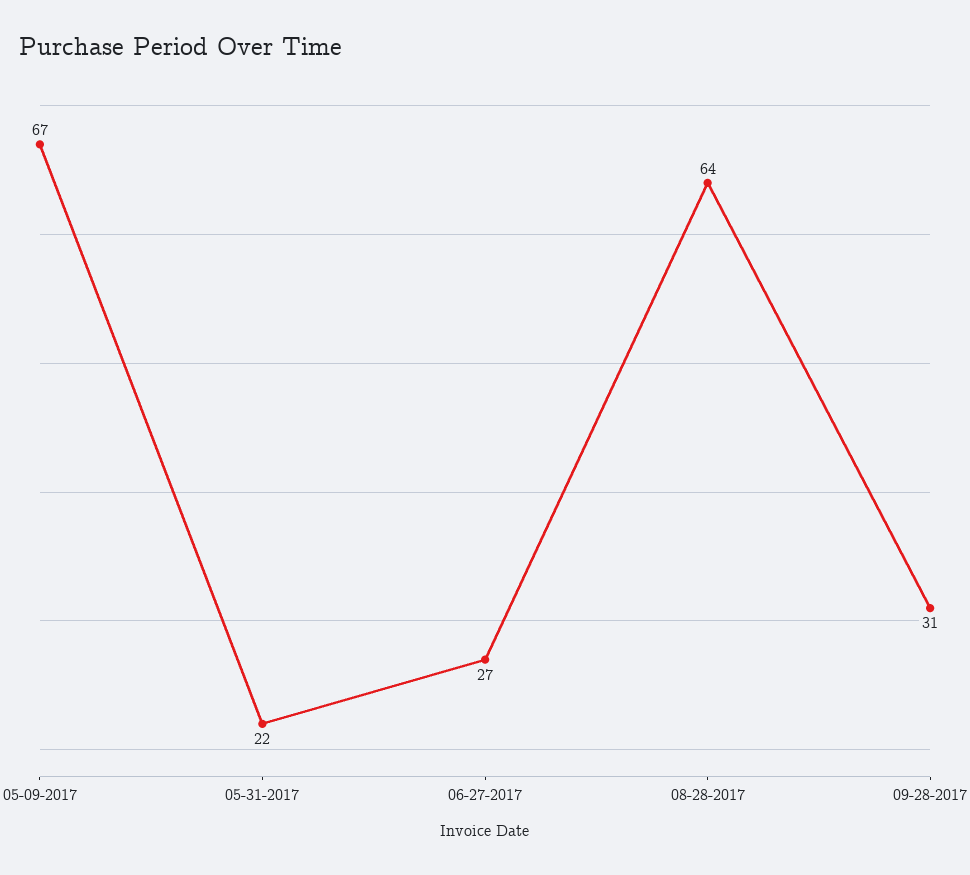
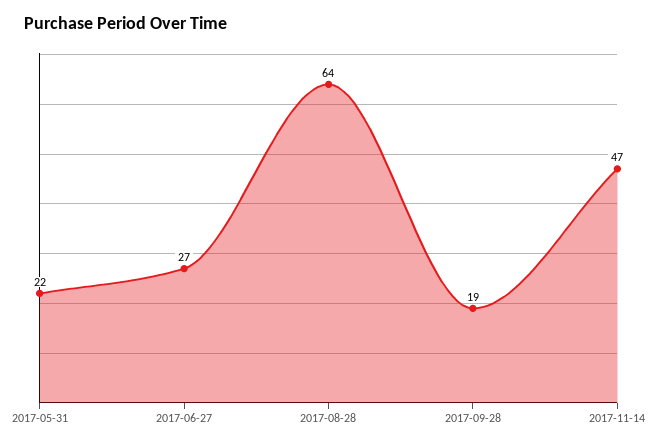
05-09-2017: 67 -> none
09-28-2017: 31 -> 19
2017-11-14: none -> 47

